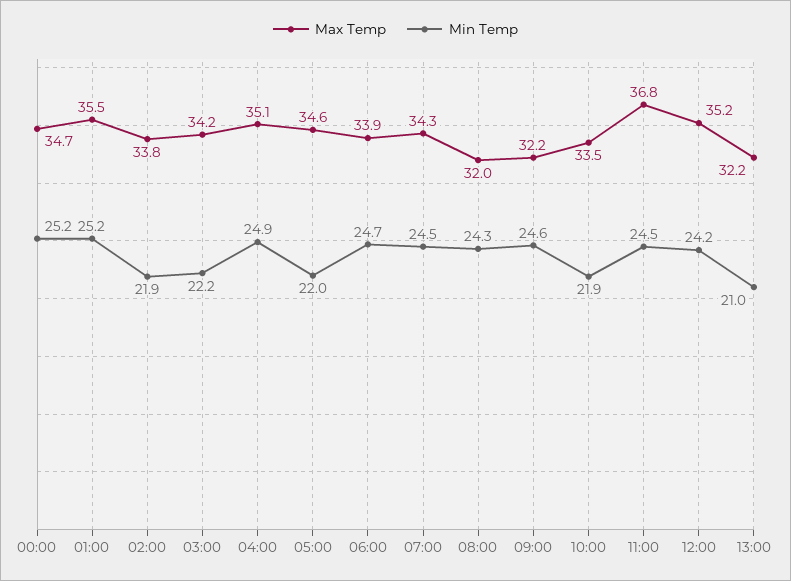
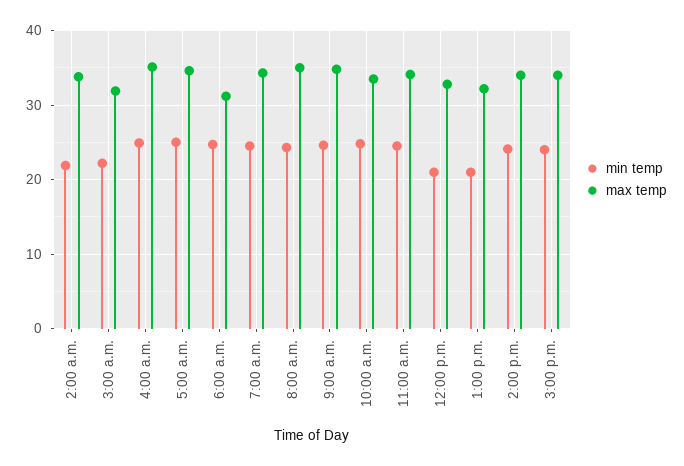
Max Temp, 00:00: 34.7 -> none
Min Temp, 00:00: 25.2 -> none
Max Temp, 01:00: 35.5 -> none
Min Temp, 01:00: 25.2 -> none
Max Temp, 03:00: 34.2 -> 32
Min Temp, 05:00: 22 -> 25
Max Temp, 06:00: 33.9 -> 31
Max Temp, 08:00: 32 -> 35
Max Temp, 09:00: 32.2 -> 35
Min Temp, 10:00: 21.9 -> 25
Max Temp, 11:00: 36.8 -> 34
Max Temp, 12:00: 35.2 -> 33
Min Temp, 12:00: 24.2 -> 21
Min Temp, 2:00 p.m.: none -> 24
Max Temp, 2:00 p.m.: none -> 34
Min Temp, 3:00 p.m.: none -> 24
Max Temp, 3:00 p.m.: none -> 34

